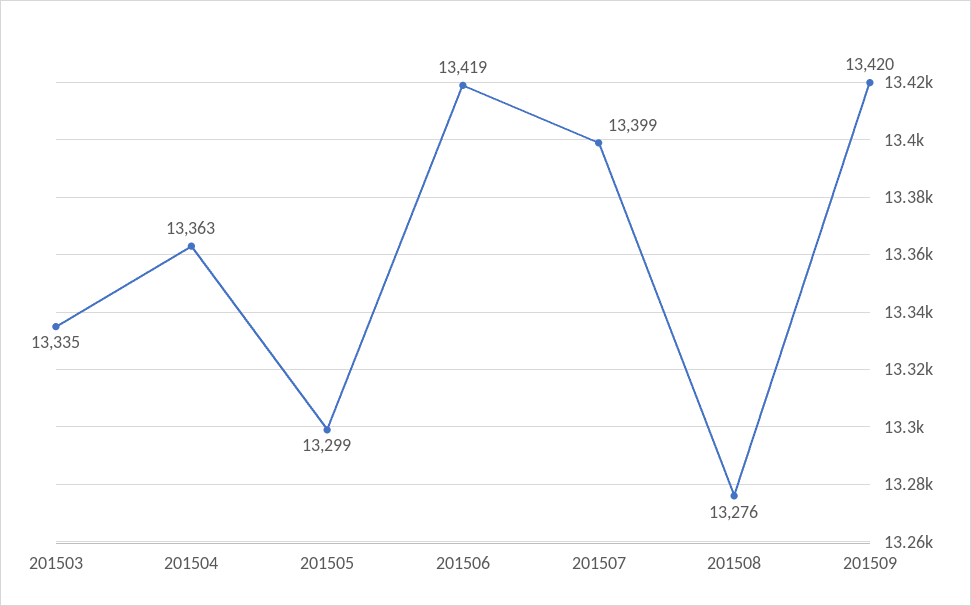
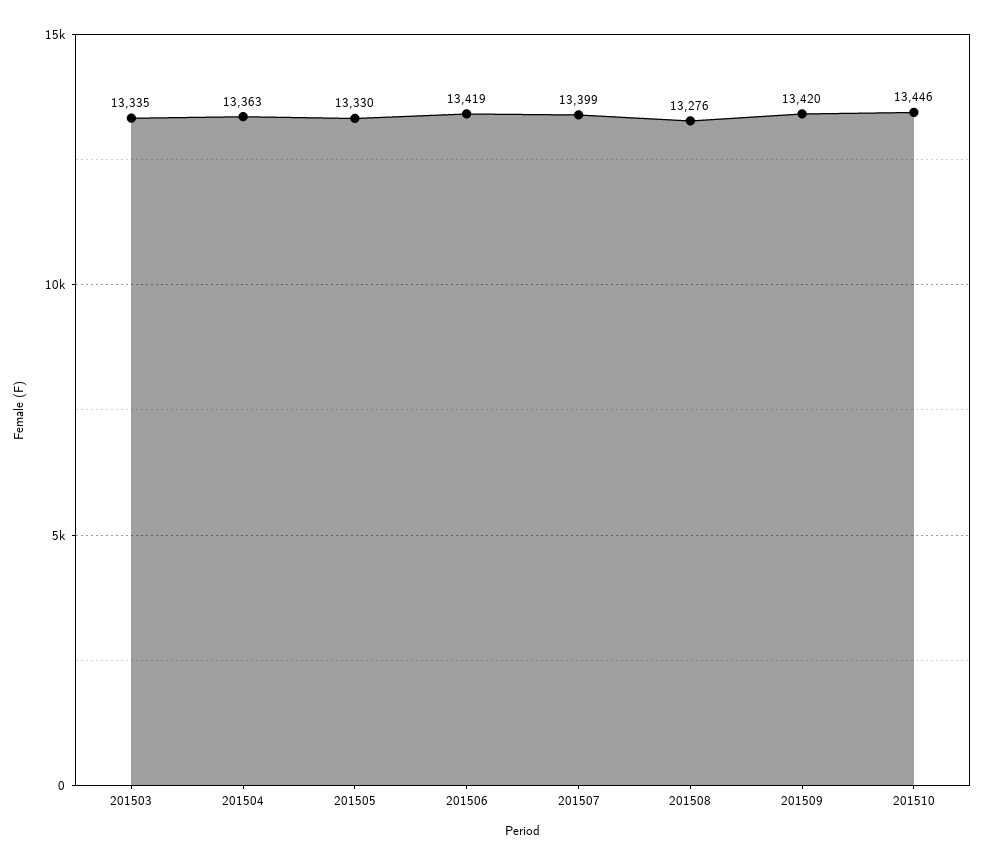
201505: 13299 -> 13330
201510: none -> 13446

